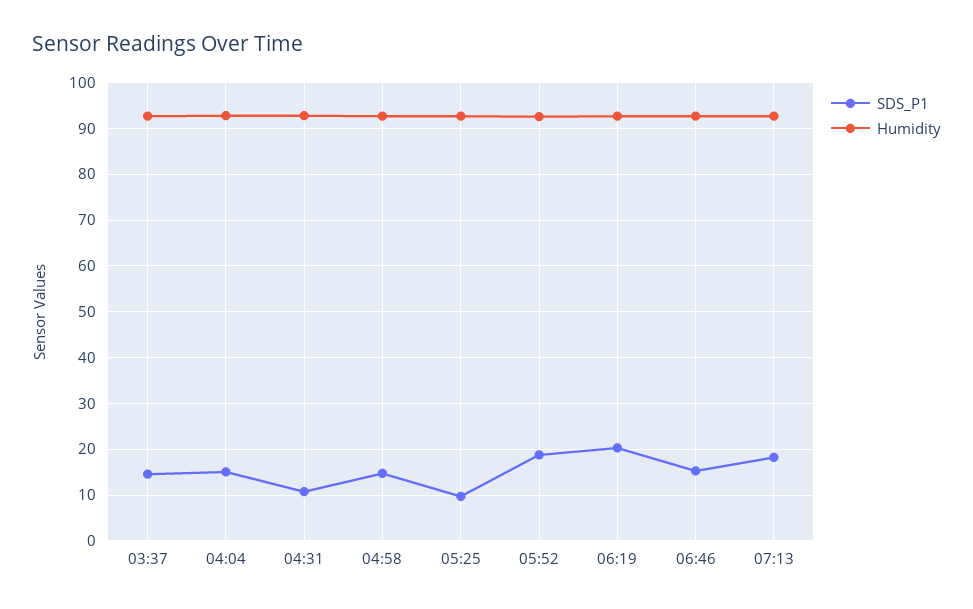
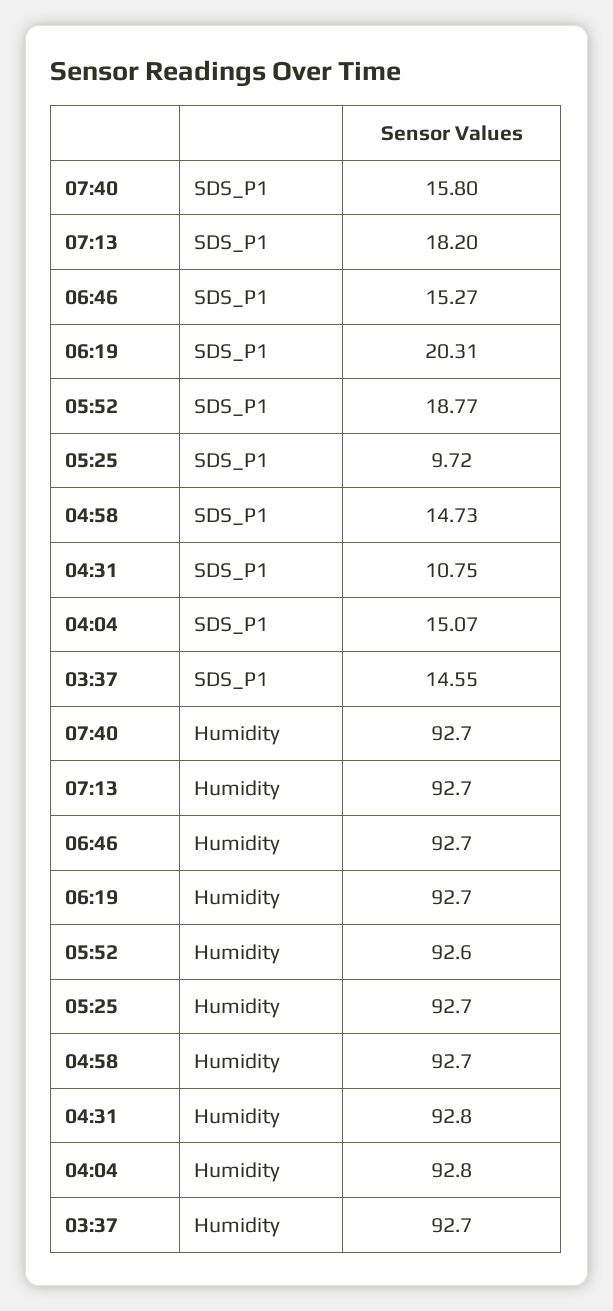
SDS_P1, 07:40: none -> 15.8
Humidity, 07:40: none -> 92.7

